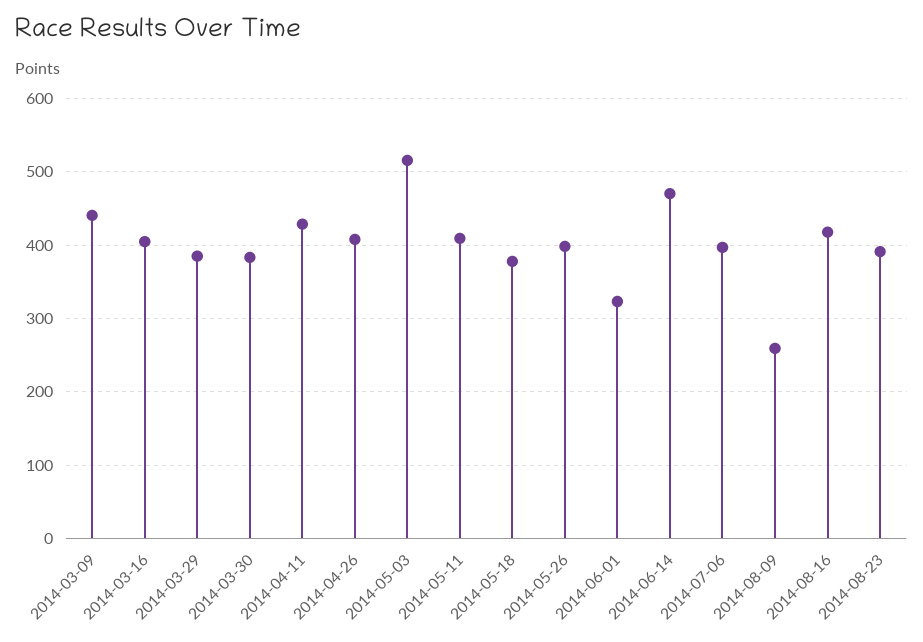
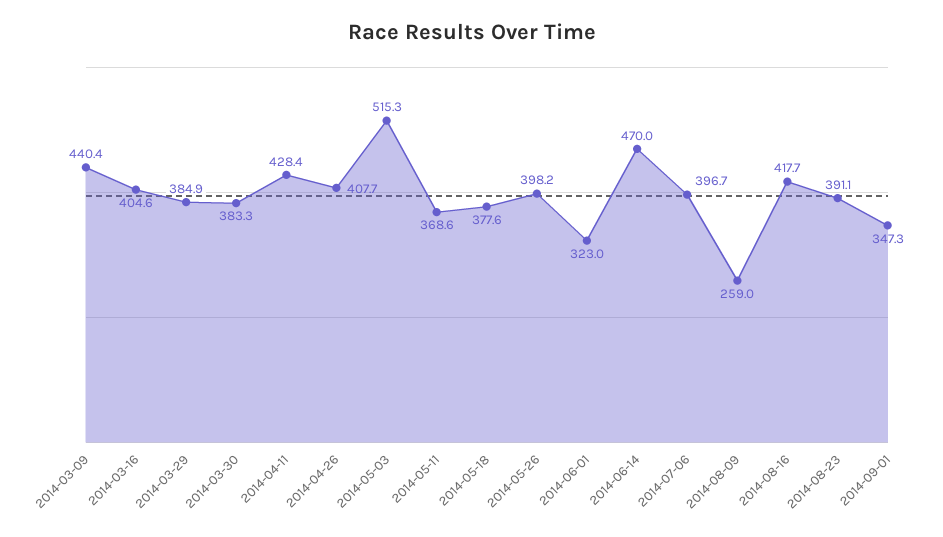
2014-05-11: 410 -> 368.6
2014-09-01: none -> 347.3

